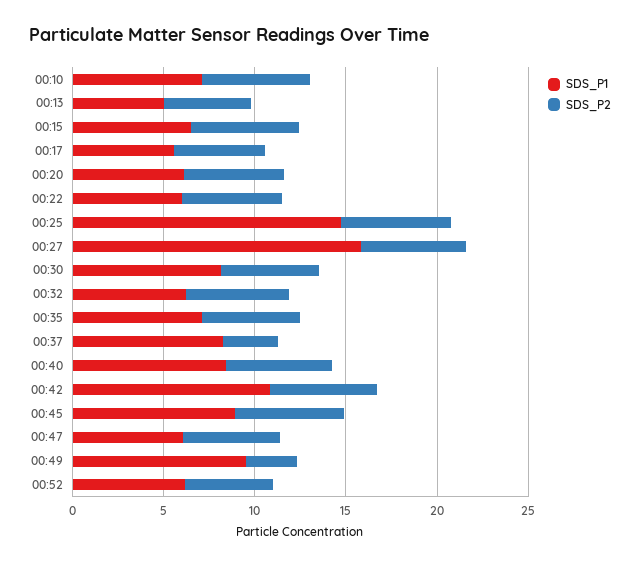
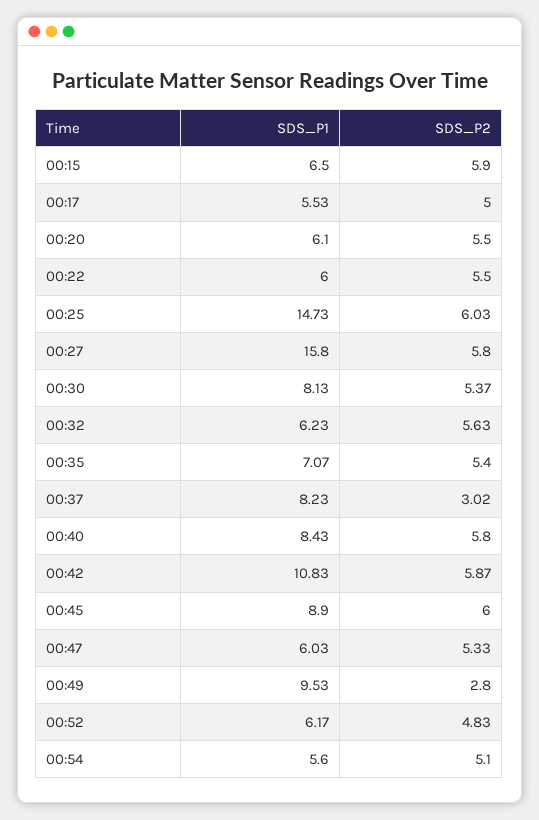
SDS_P1, 00:10: 7 -> none
SDS_P2, 00:10: 6 -> none
SDS_P1, 00:13: 5 -> none
SDS_P2, 00:13: 5 -> none
SDS_P1, 00:54: none -> 5.6
SDS_P2, 00:54: none -> 5.1

